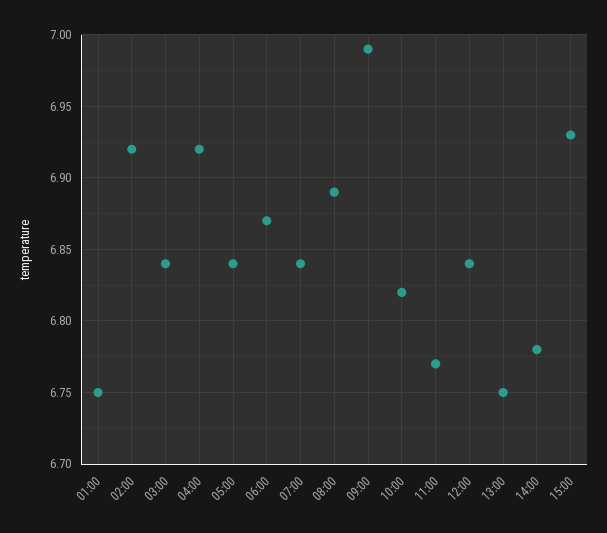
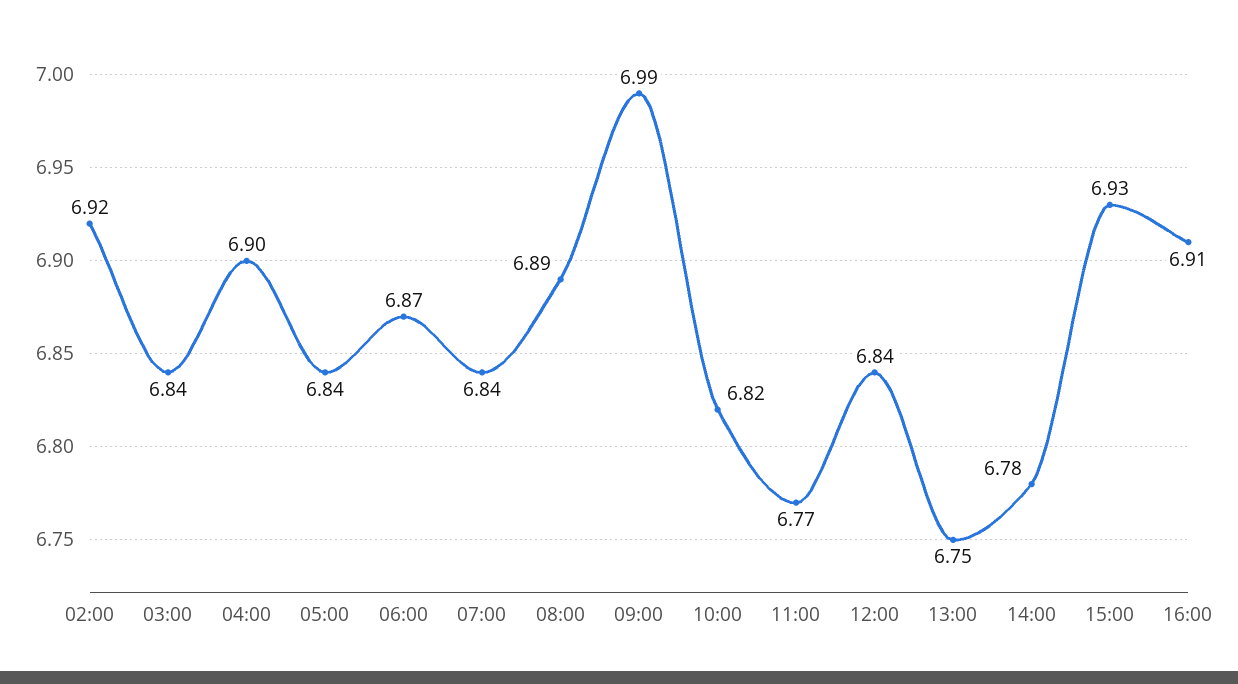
01:00: 6.75 -> none
04:00: 6.92 -> 6.9
16:00: none -> 6.91

